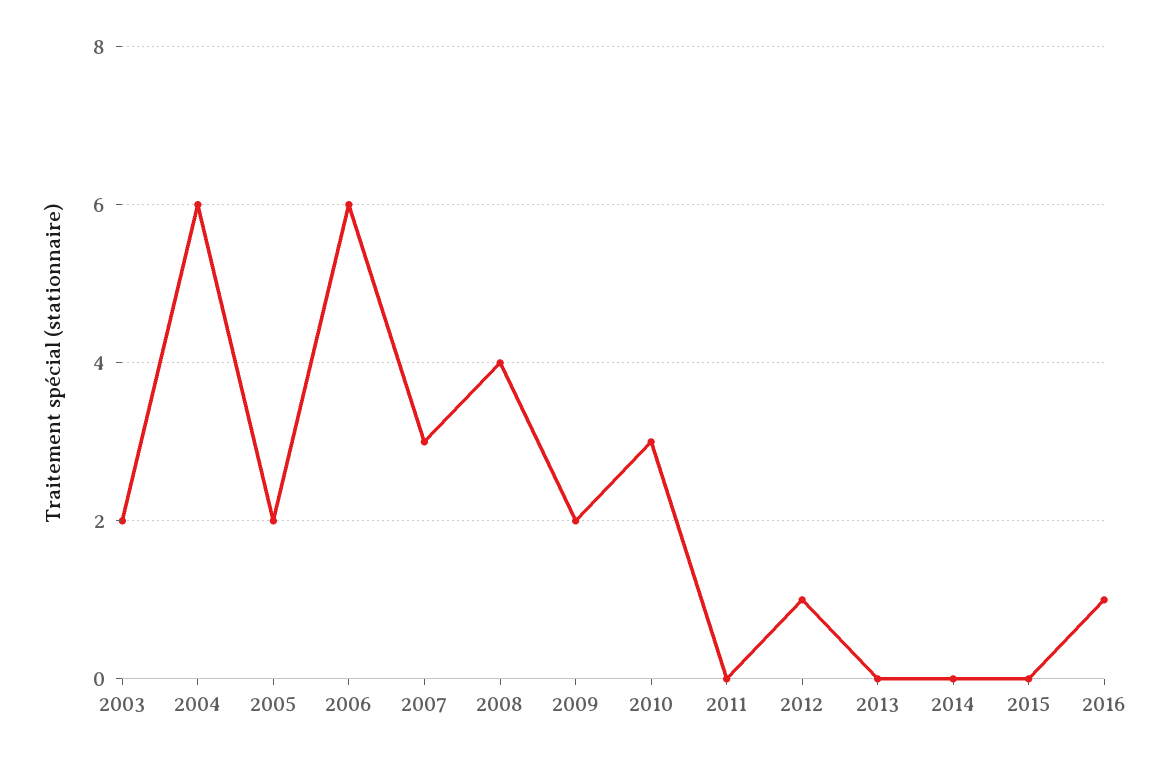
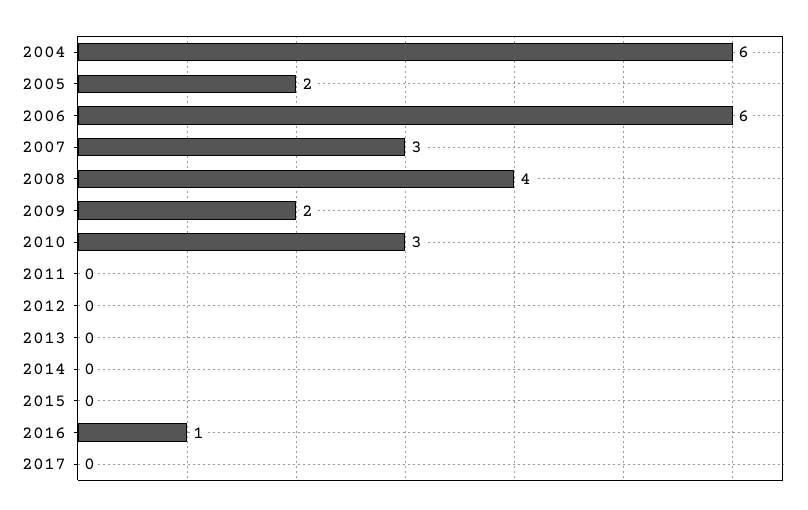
2003: 2 -> none
2012: 1 -> 0
2017: none -> 0

